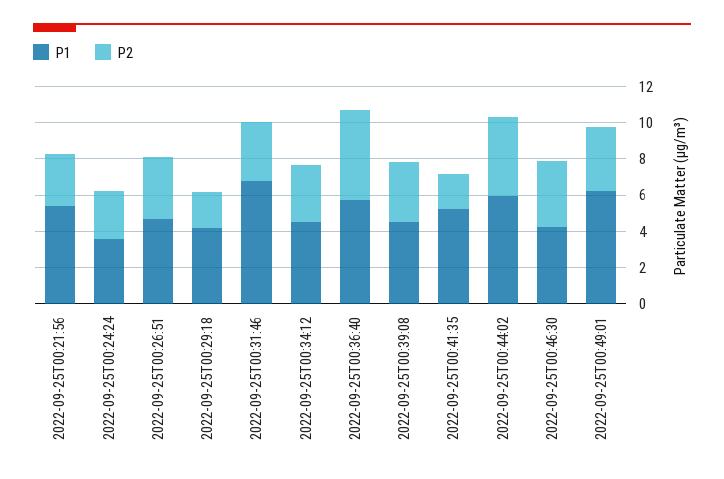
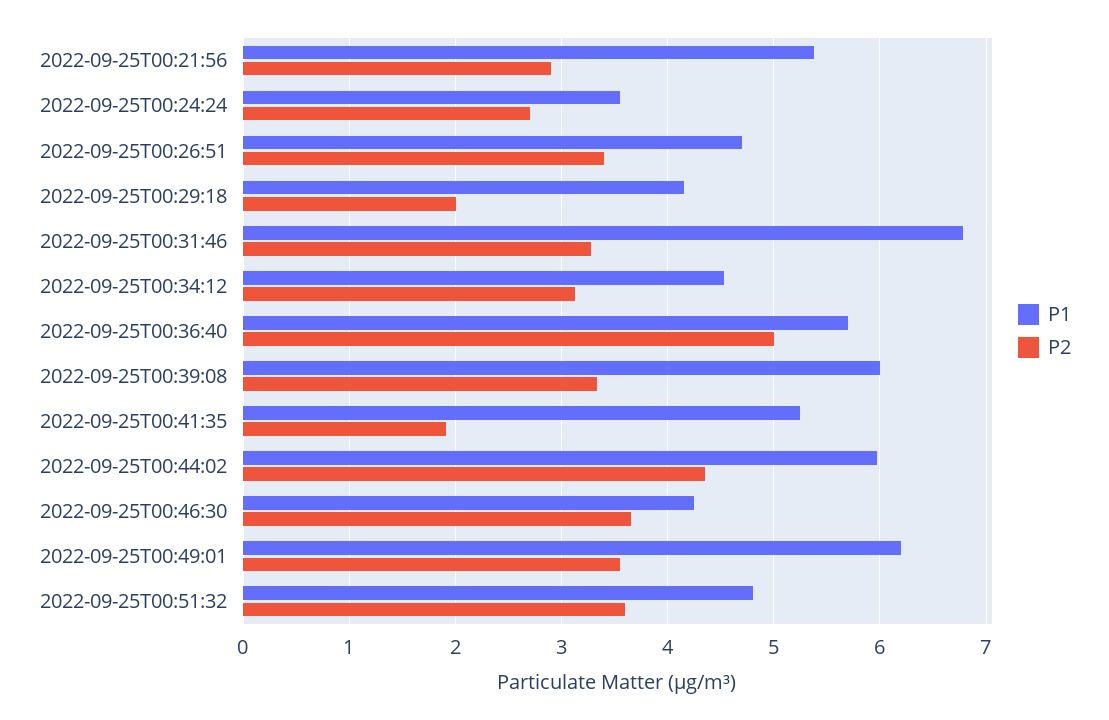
P1, 2022-09-25T00:39:08: 4.5 -> 6
P1, 2022-09-25T00:51:32: none -> 4.8
P2, 2022-09-25T00:51:32: none -> 3.6

